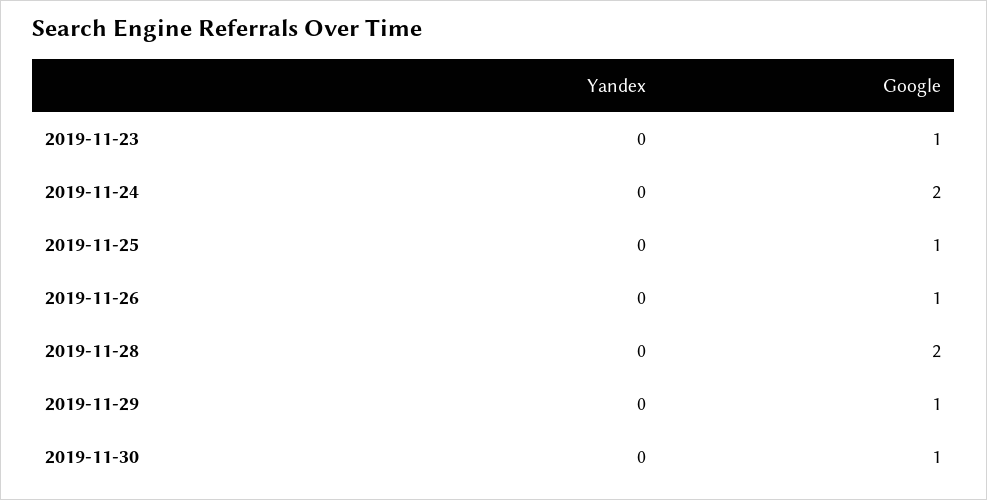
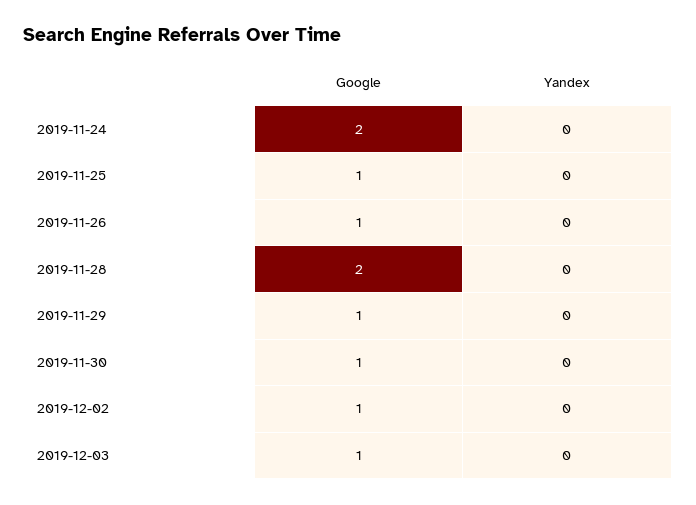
Yandex, 2019-11-23: 0 -> none
Google, 2019-11-23: 1 -> none
Google, 2019-12-02: none -> 1
Yandex, 2019-12-02: none -> 0
Google, 2019-12-03: none -> 1
Yandex, 2019-12-03: none -> 0

